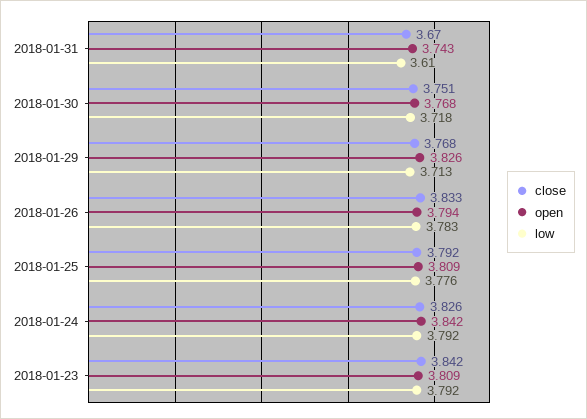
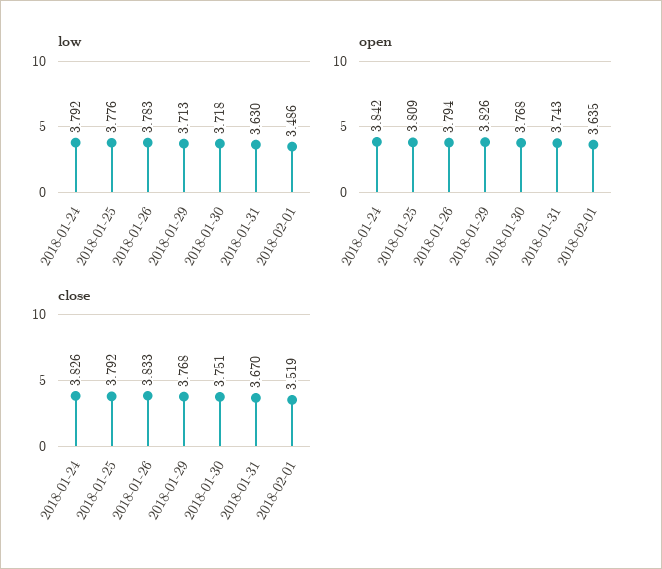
low, 2018-01-31: 3.61 -> 3.63
close, 2018-01-23: 3.842 -> none
open, 2018-01-23: 3.809 -> none
low, 2018-01-23: 3.792 -> none
low, 2018-02-01: none -> 3.486
open, 2018-02-01: none -> 3.635
close, 2018-02-01: none -> 3.519

